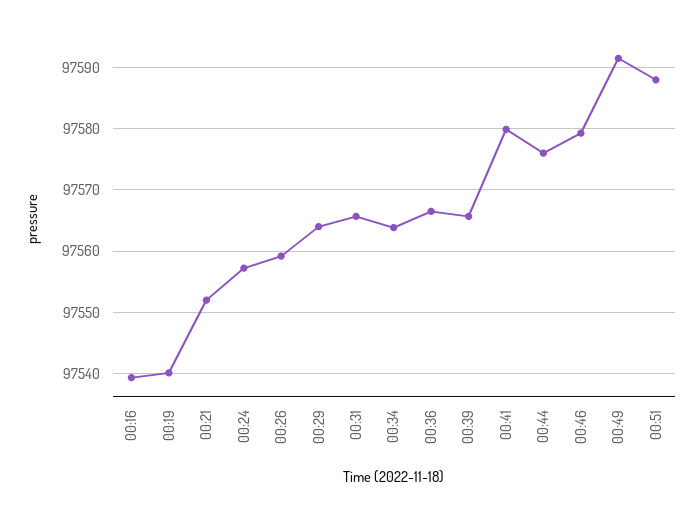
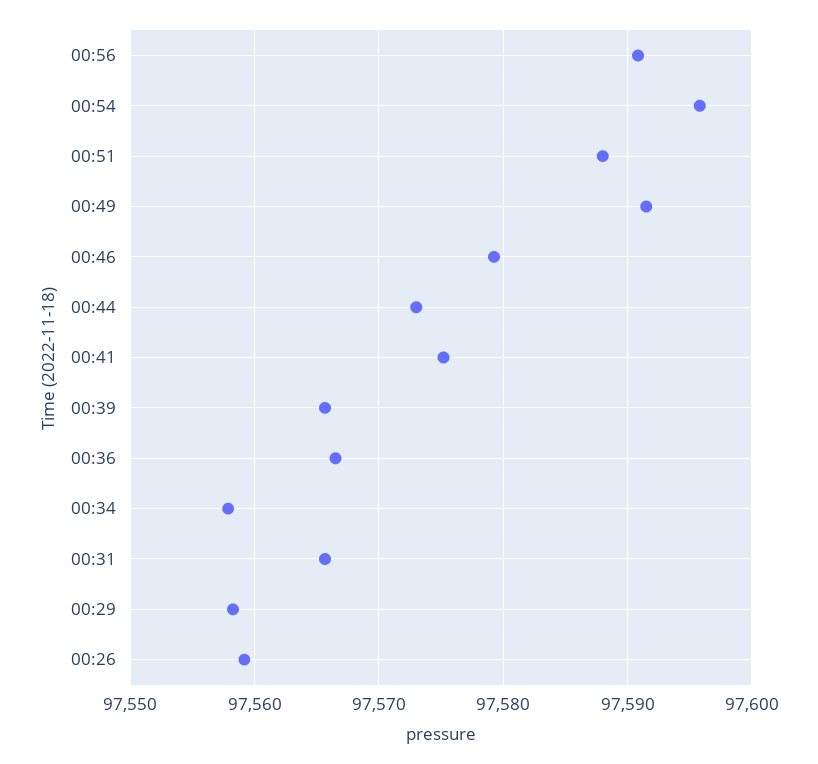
00:16: 97539 -> none
00:19: 97540 -> none
00:21: 97552 -> none
00:24: 97557 -> none
00:29: 97564 -> 97558
00:34: 97564 -> 97558
00:41: 97580 -> 97575
00:44: 97576 -> 97573
00:56: none -> 97591
00:54: none -> 97596

